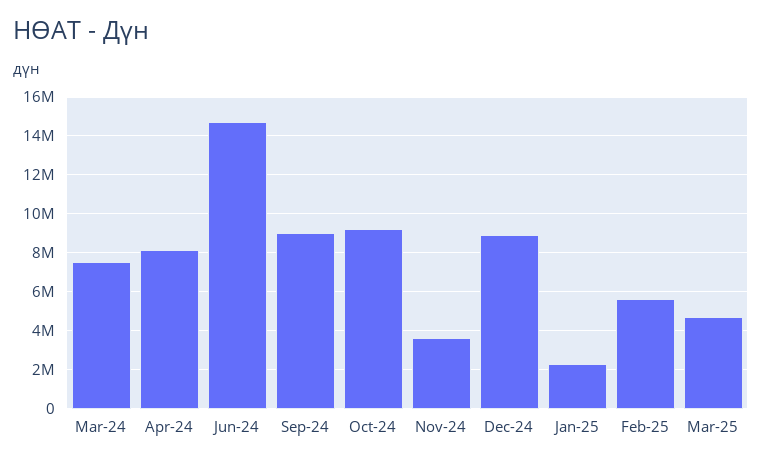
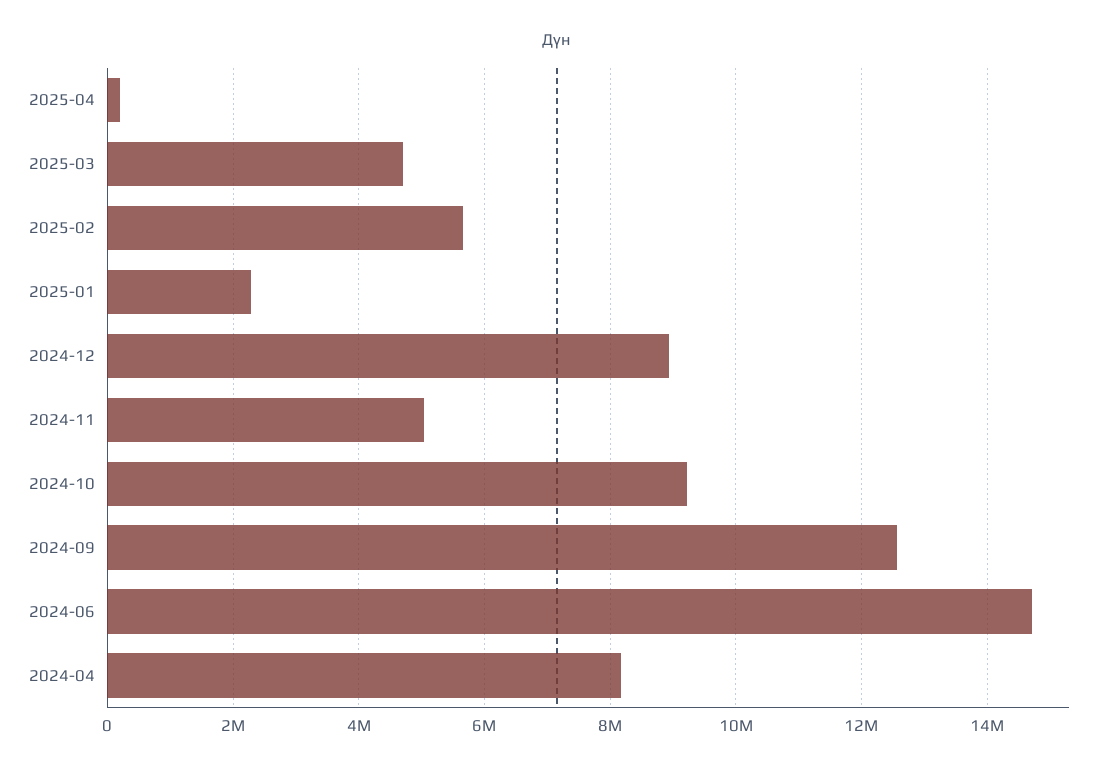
Mar-24: 7500000 -> none
Sep-24: 9000000 -> 12600000
Nov-24: 3500000 -> 5000000
2025-04: none -> 200000

